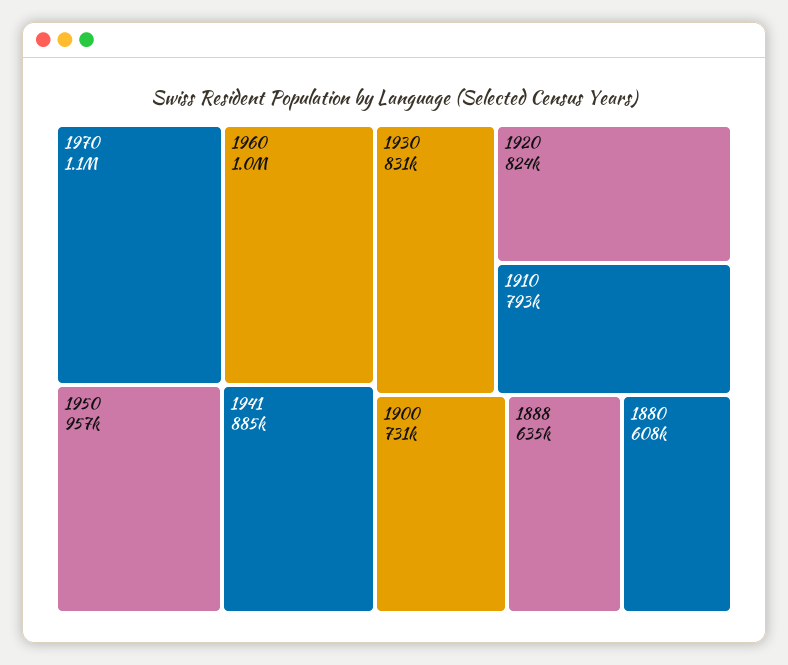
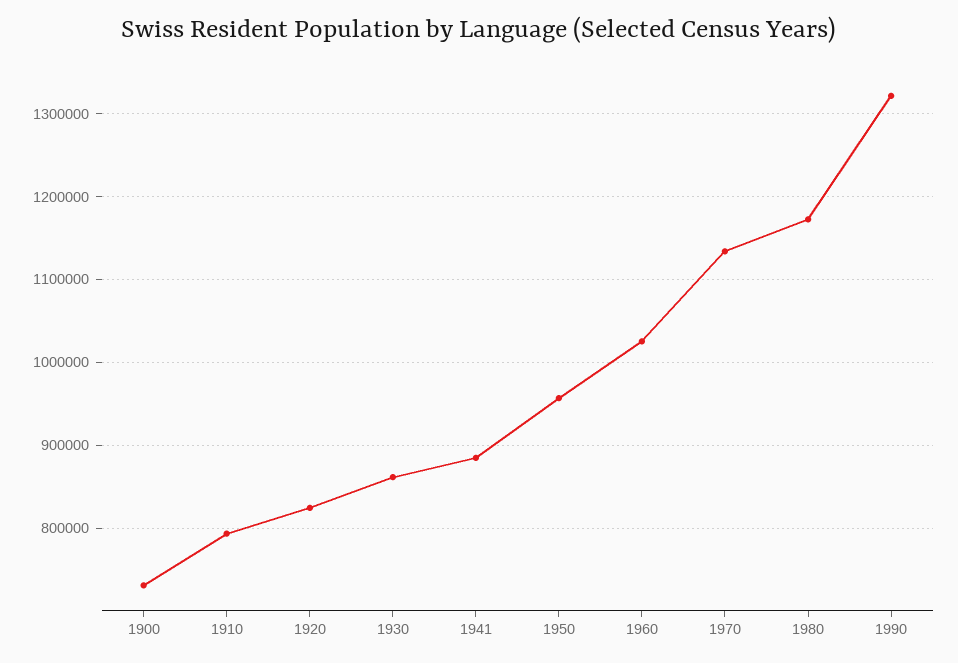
1930: 831000 -> 860000
1888: 635000 -> none
1880: 608000 -> none
1980: none -> 1170000
1990: none -> 1320000

